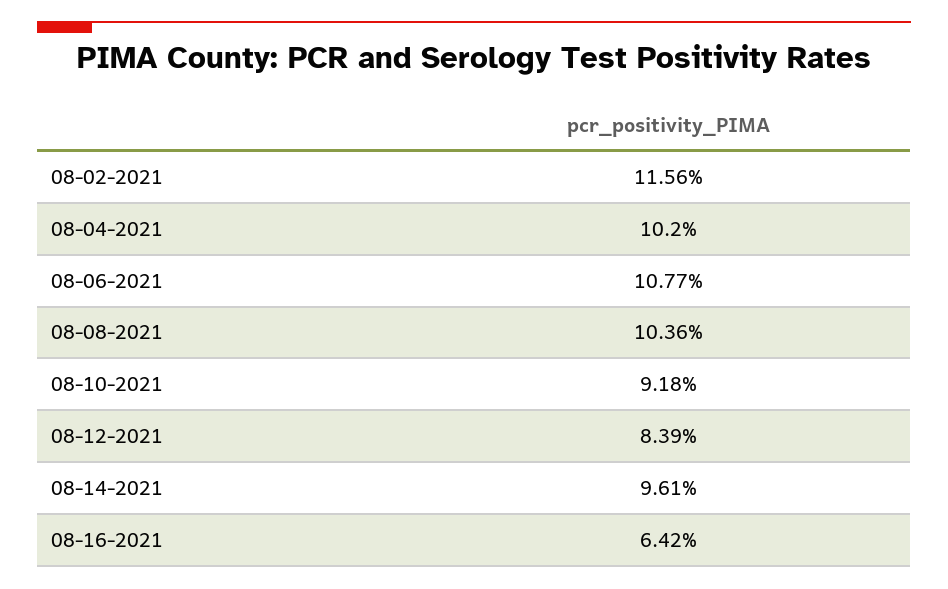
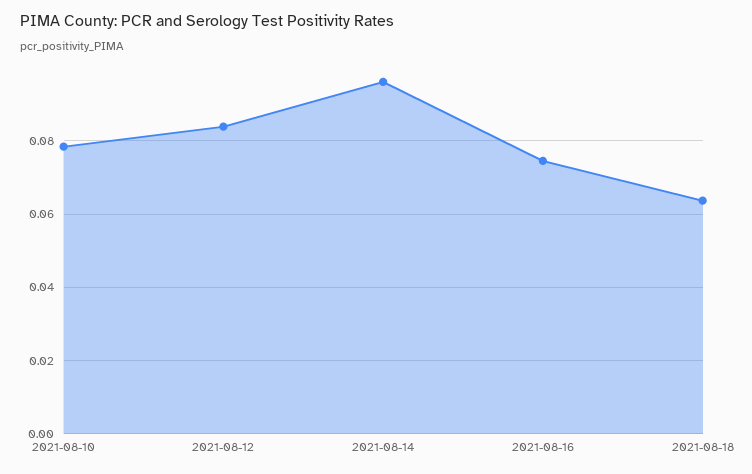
08-02-2021: 0.1156 -> none
08-04-2021: 0.102 -> none
08-06-2021: 0.1077 -> none
08-08-2021: 0.1036 -> none
08-10-2021: 0.0918 -> 0.078
08-16-2021: 0.0642 -> 0.074
2021-08-18: none -> 0.064

